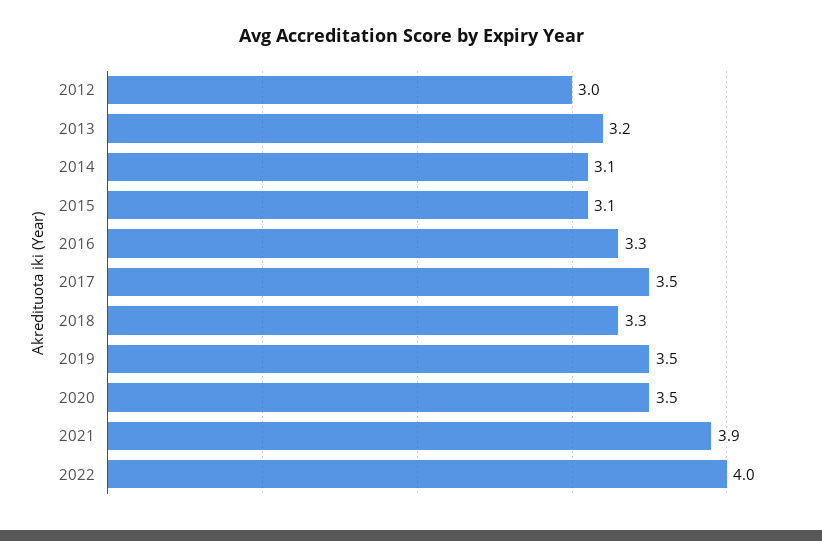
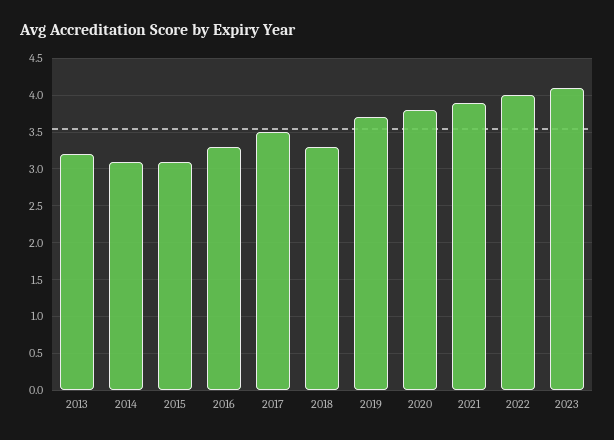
2012: 3 -> none
2019: 3.5 -> 3.7
2020: 3.5 -> 3.8
2023: none -> 4.1

